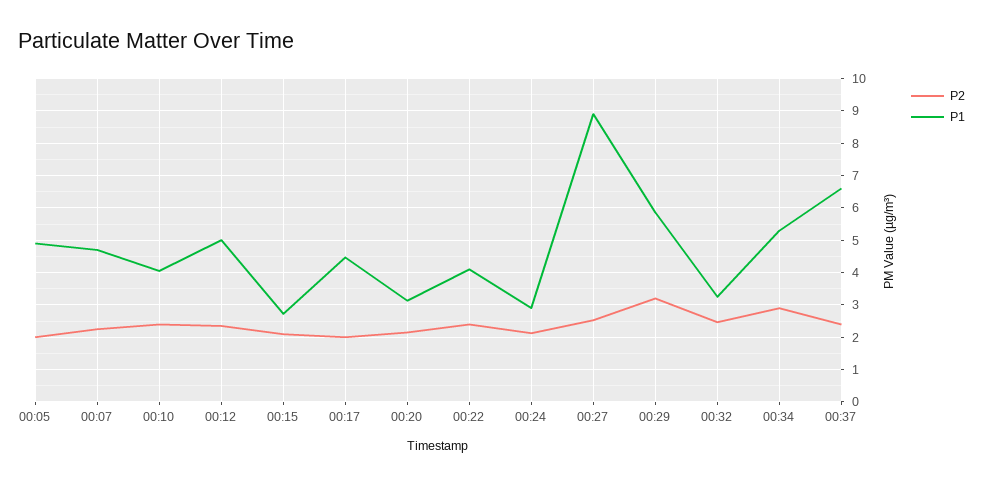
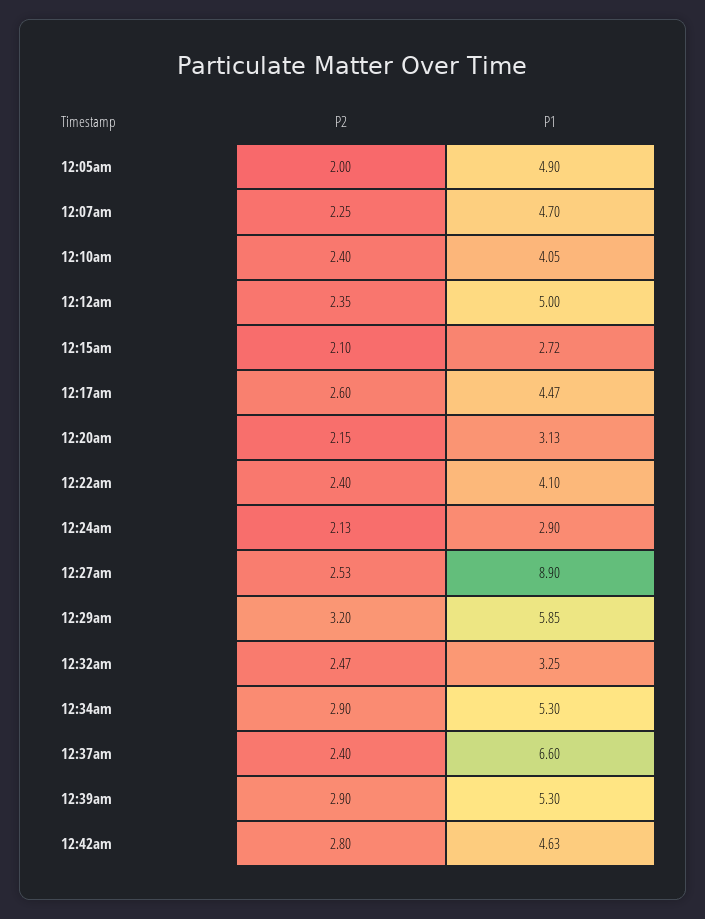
P2, 00:17: 2 -> 2.6
P2, 12:39am: none -> 2.9
P1, 12:39am: none -> 5.3
P2, 12:42am: none -> 2.8
P1, 12:42am: none -> 4.63

